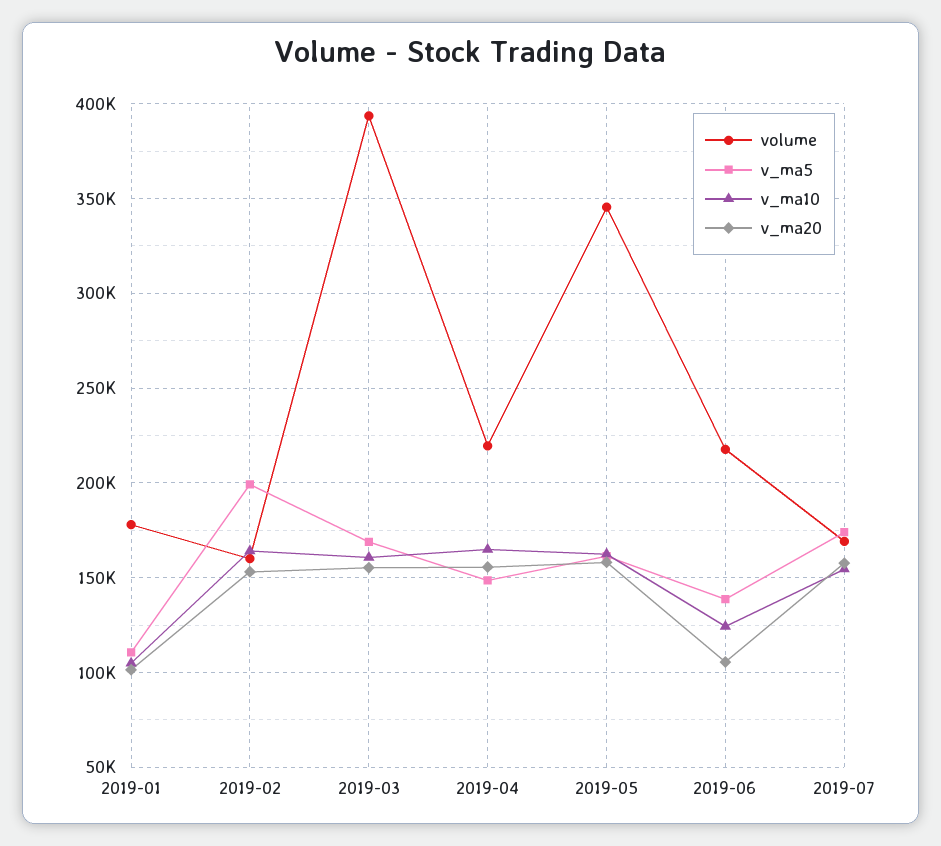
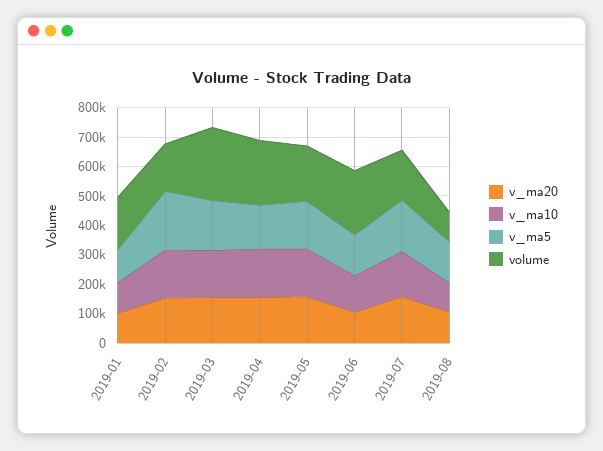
volume, 2019-03: 395000 -> 250000
volume, 2019-05: 345000 -> 200000
v_ma20, 2019-08: none -> 100000
v_ma10, 2019-08: none -> 100000
v_ma5, 2019-08: none -> 150000
volume, 2019-08: none -> 100000

